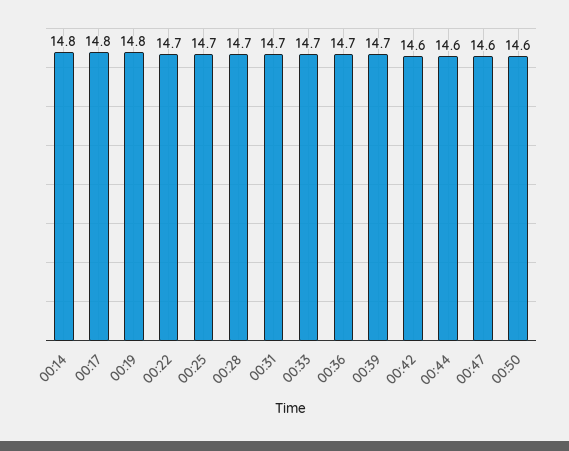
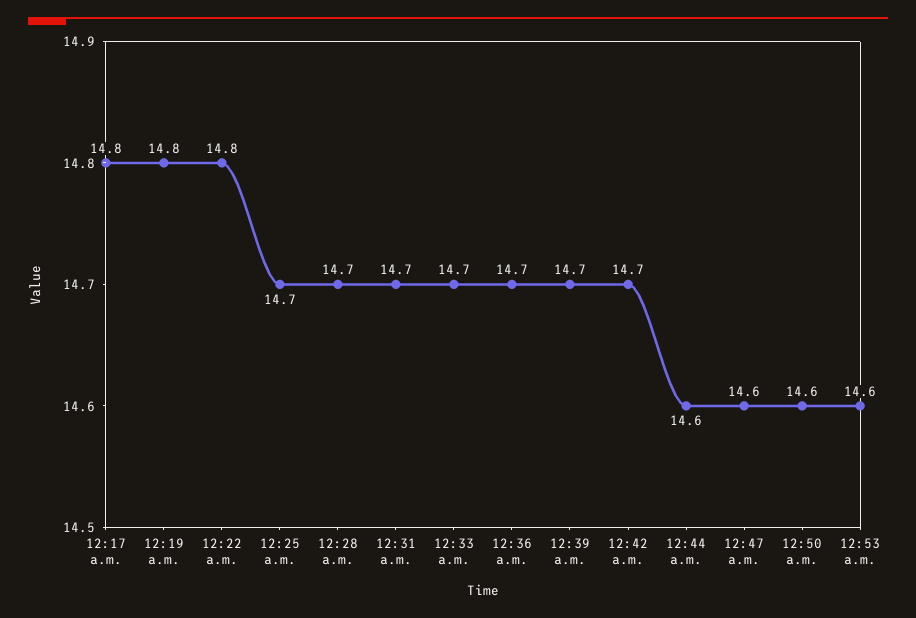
00:14: 14.8 -> none
00:22: 14.7 -> 14.8
00:42: 14.6 -> 14.7
12:53 a.m.: none -> 14.6

